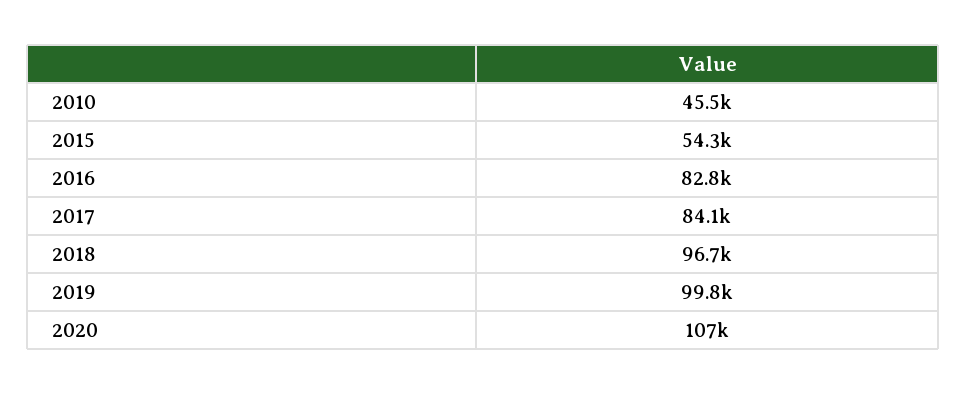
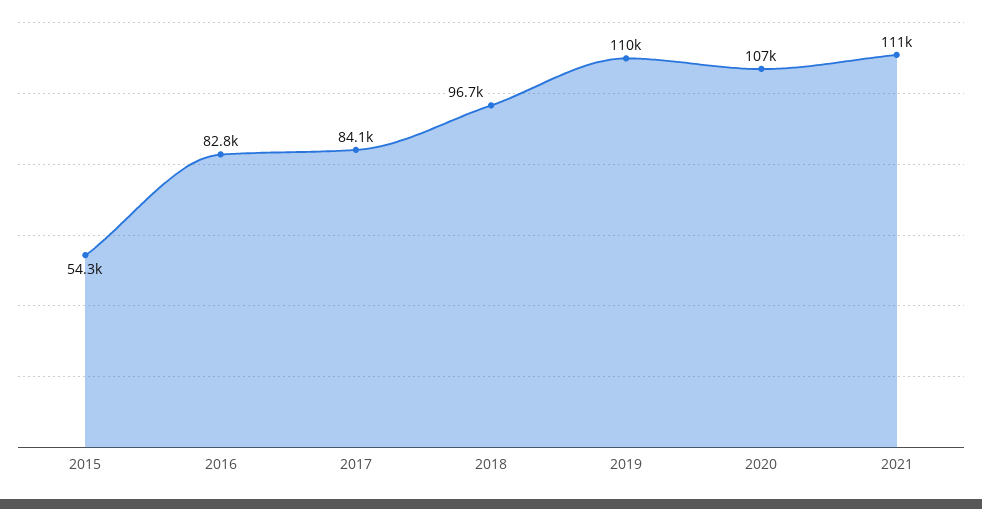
2010: 45500 -> none
2019: 99800 -> 110000
2021: none -> 111000

